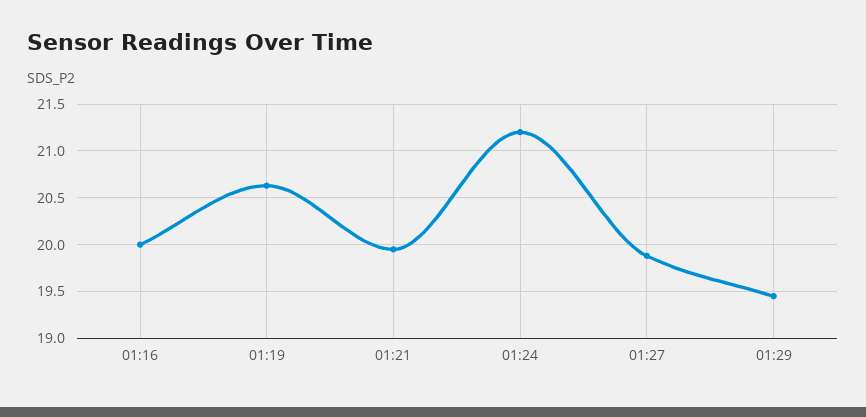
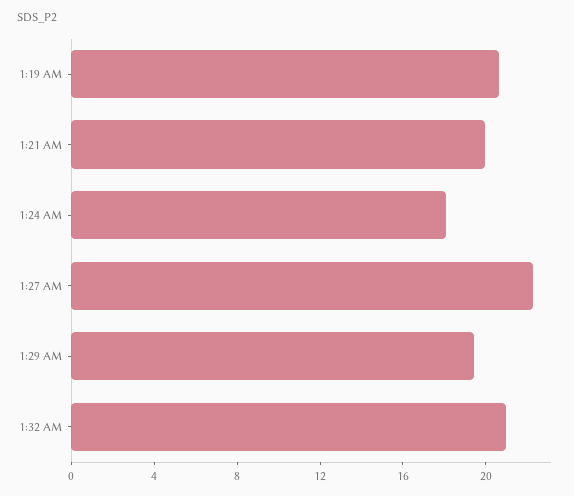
01:16: 20 -> none
01:24: 21.2 -> 18
01:27: 19.9 -> 22
1:32 AM: none -> 21

